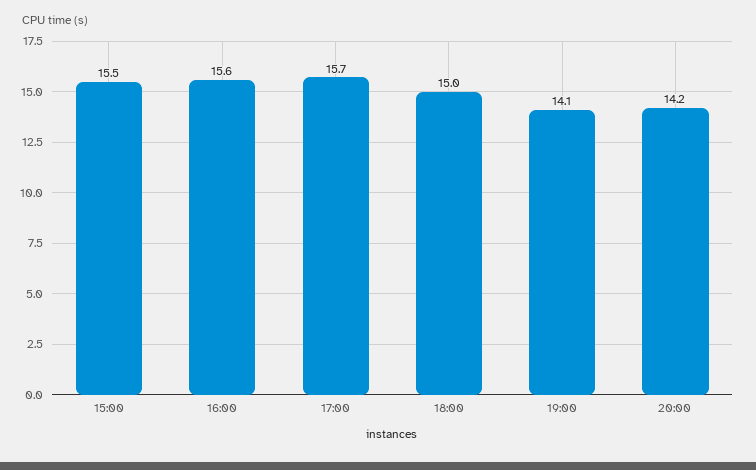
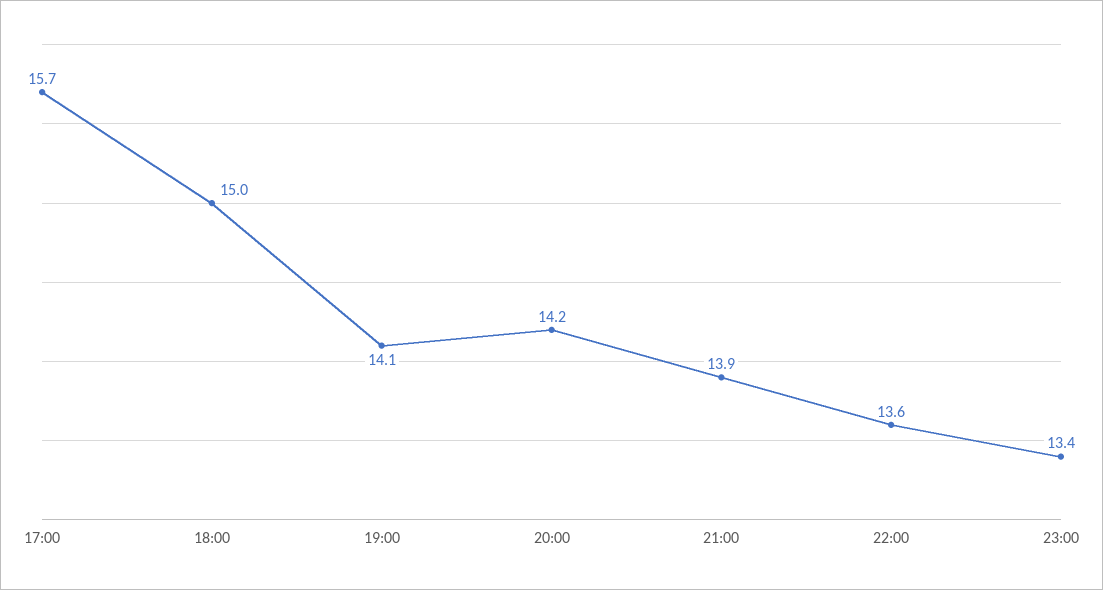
15:00: 15.5 -> none
16:00: 15.6 -> none
21:00: none -> 13.9
22:00: none -> 13.6
23:00: none -> 13.4

